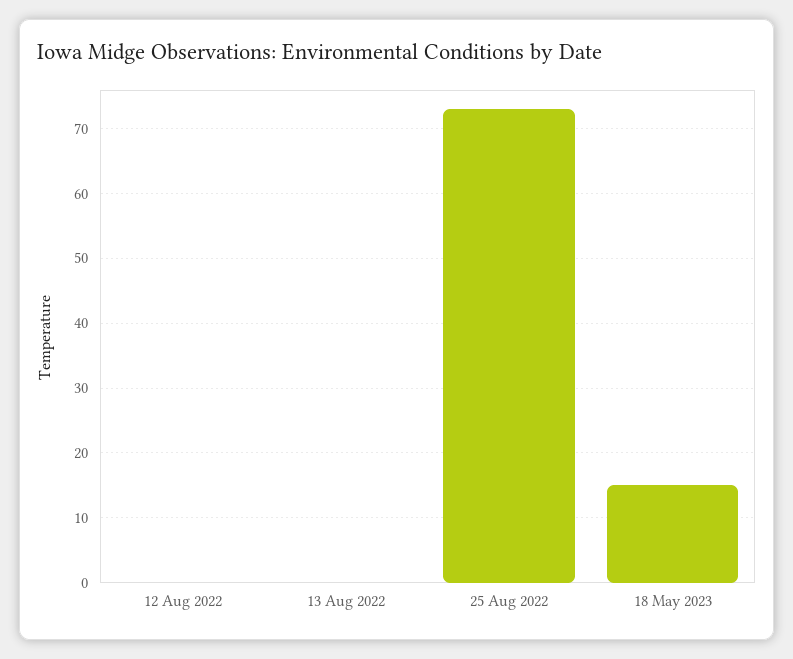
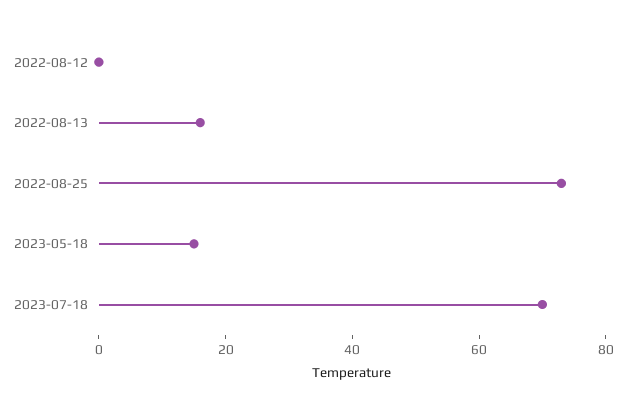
13 Aug 2022: 0 -> 15
2023-07-18: none -> 70

